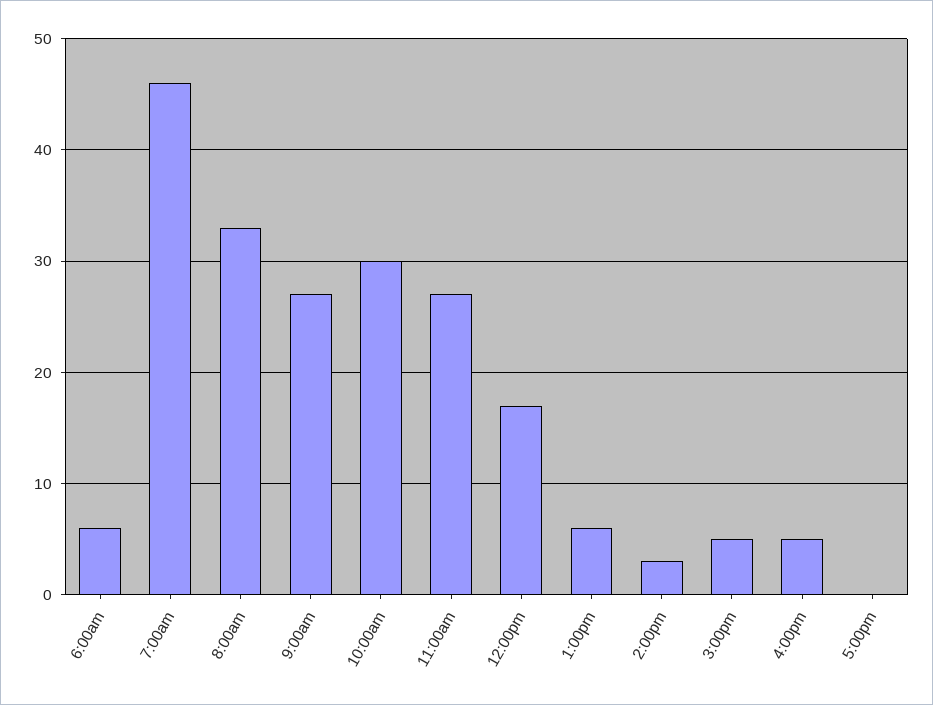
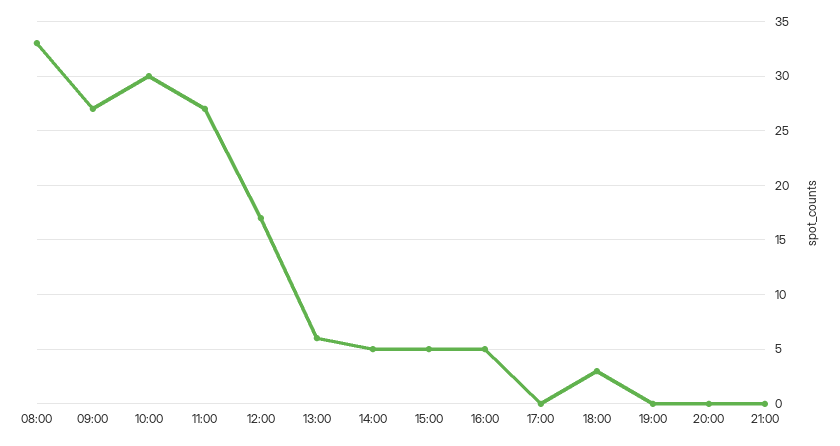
6:00am: 6 -> none
7:00am: 46 -> none
2:00pm: 3 -> 5
18:00: none -> 3
19:00: none -> 0
20:00: none -> 0
21:00: none -> 0

